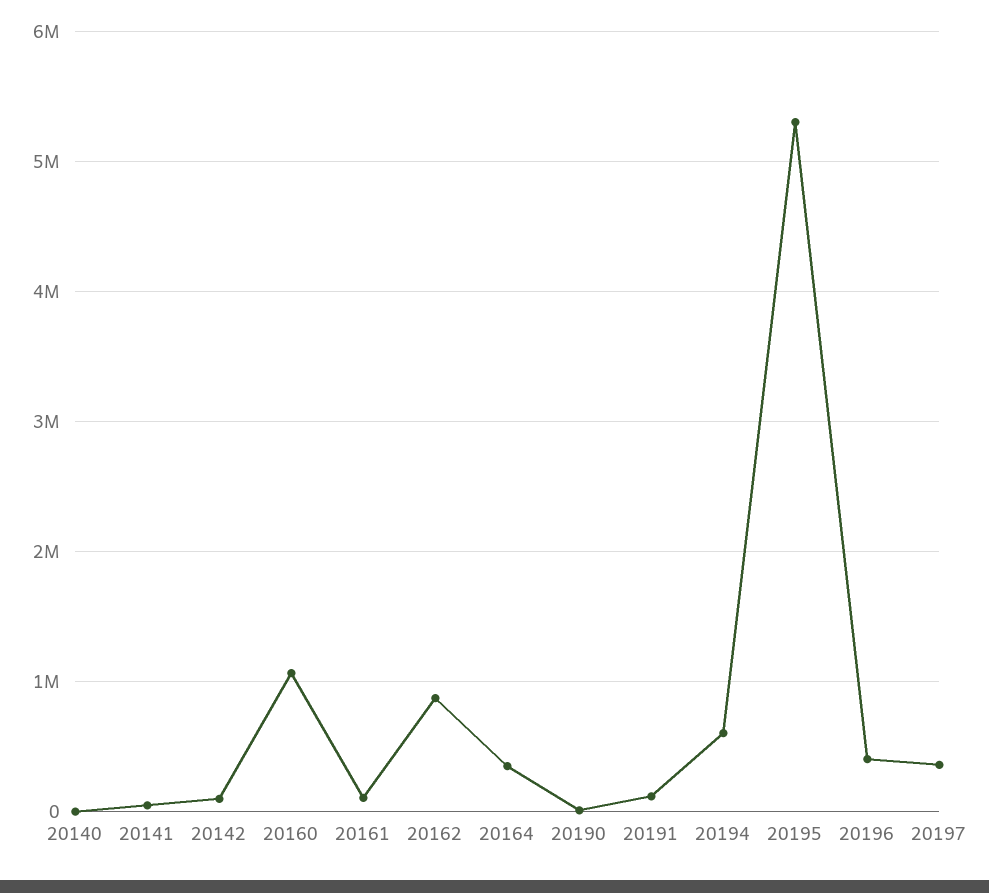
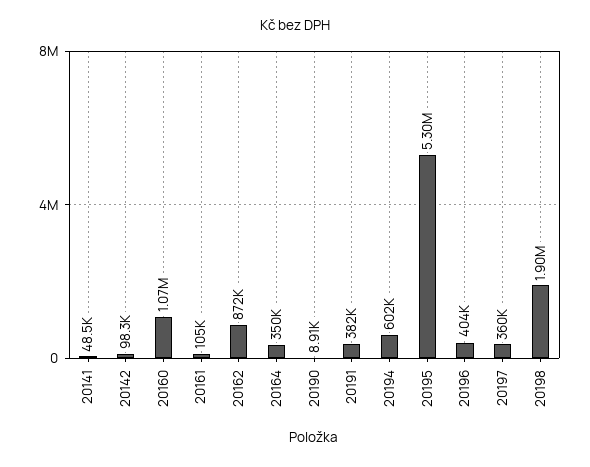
20140: 0 -> none
20191: 100000 -> 382000
20198: none -> 1900000

